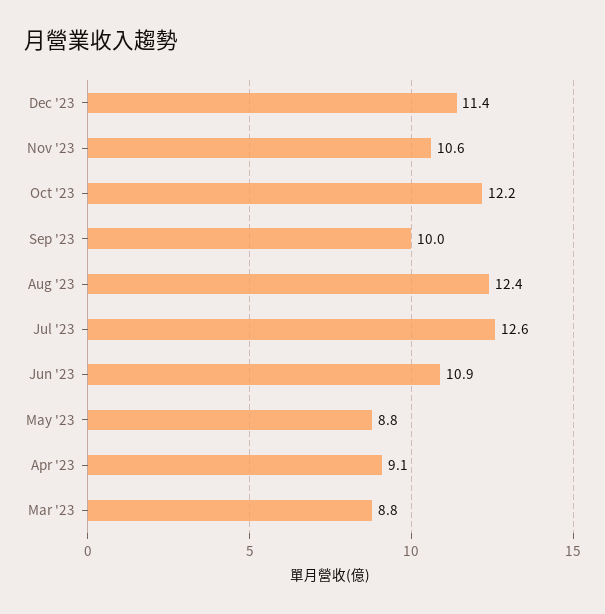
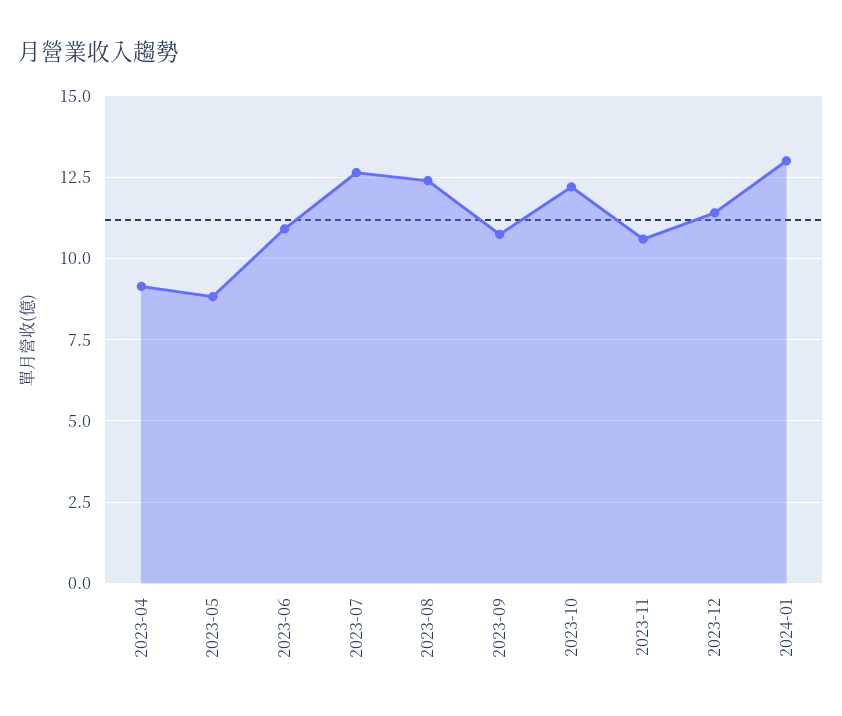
Sep '23: 10 -> 10.75
Mar '23: 8.8 -> none
2024-01: none -> 13

